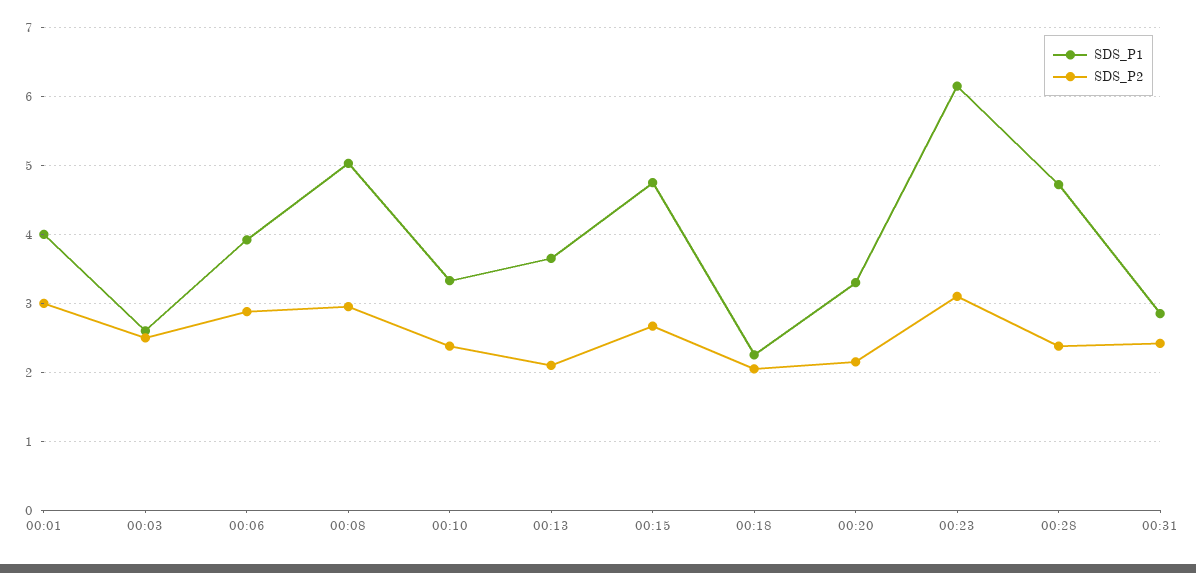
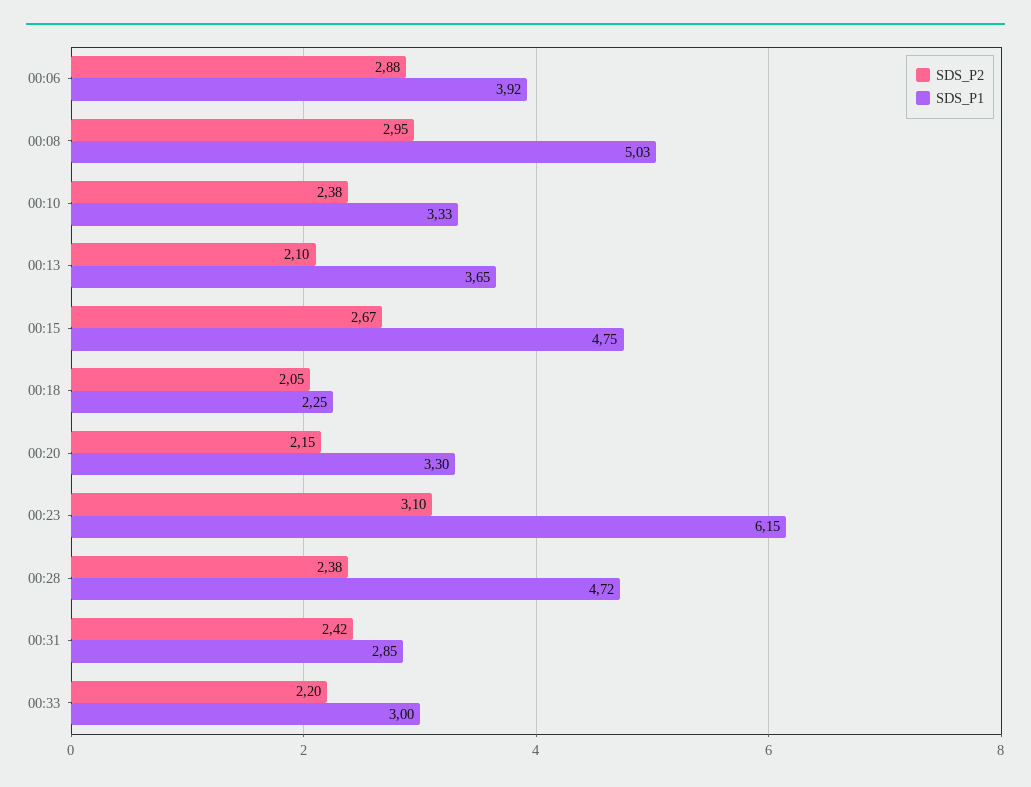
SDS_P1, 00:01: 4 -> none
SDS_P2, 00:01: 3 -> none
SDS_P1, 00:03: 2.6 -> none
SDS_P2, 00:03: 2.5 -> none
SDS_P2, 00:33: none -> 2.2
SDS_P1, 00:33: none -> 3

